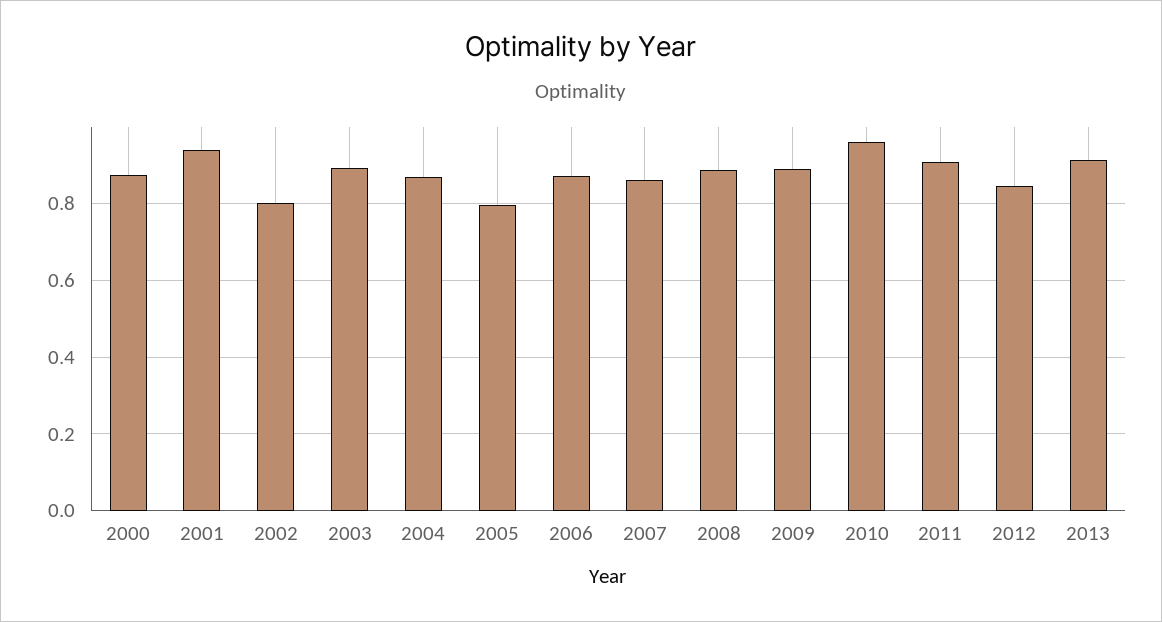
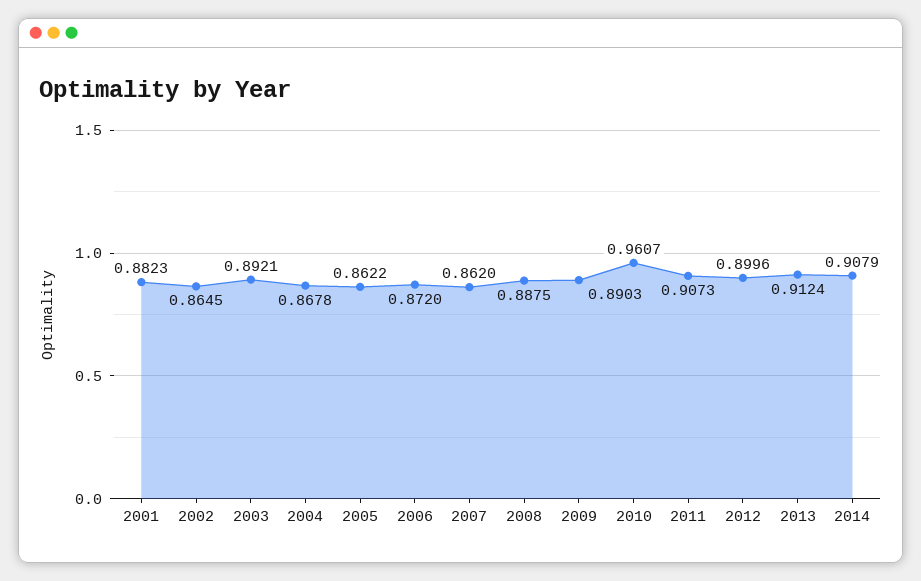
2000: 0.88 -> none
2001: 0.94 -> 0.8823
2002: 0.8 -> 0.8645
2005: 0.8 -> 0.8622
2012: 0.84 -> 0.8996
2014: none -> 0.9079

